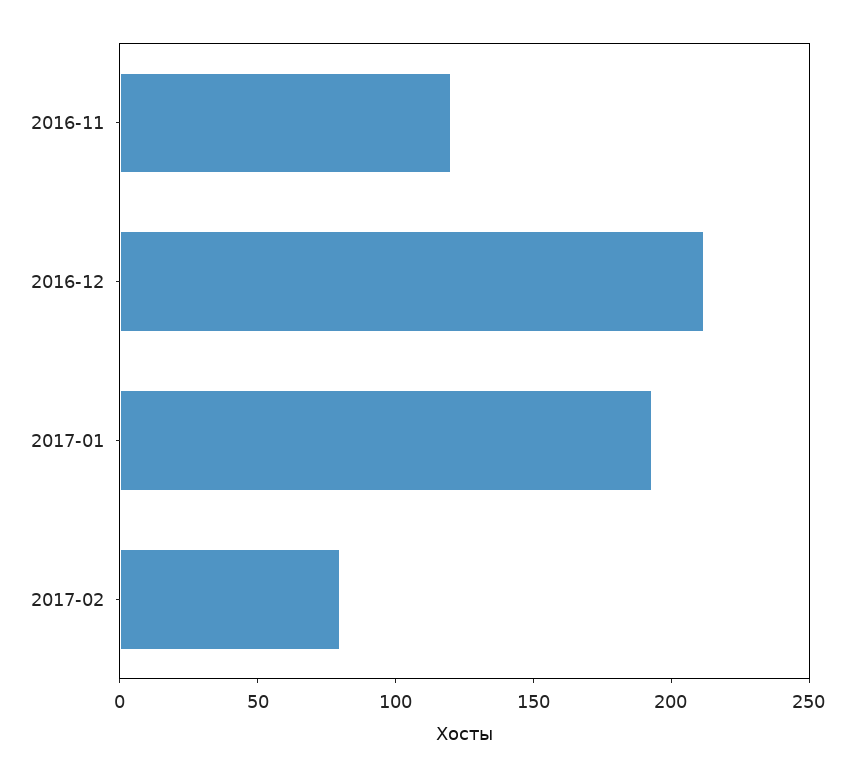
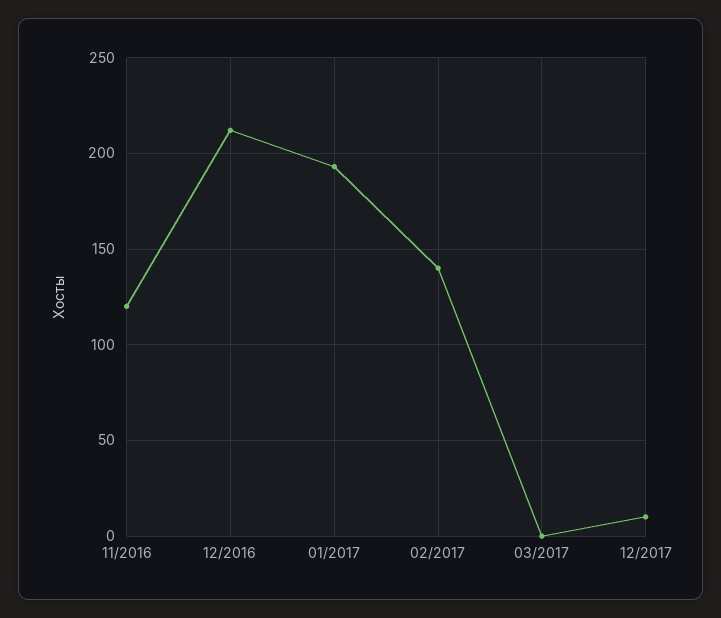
2017-02: 80 -> 140
03/2017: none -> 0
12/2017: none -> 10

